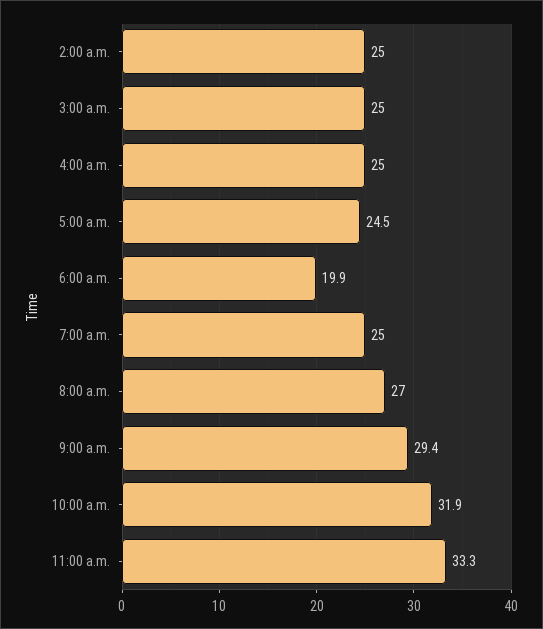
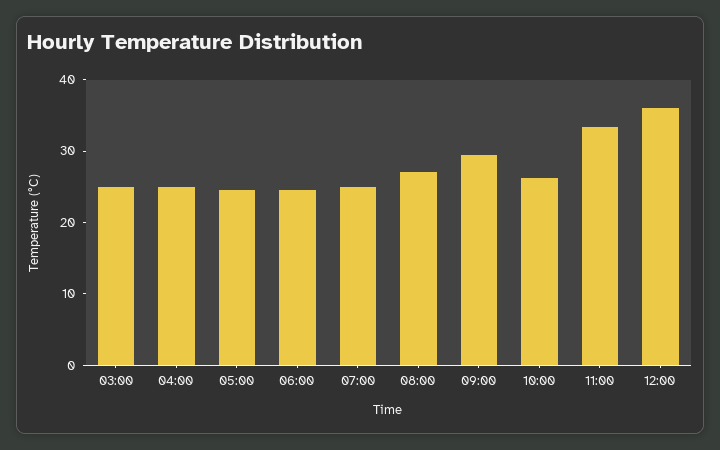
2:00 a.m.: 25 -> none
6:00 a.m.: 19.9 -> 24
10:00 a.m.: 31.9 -> 26
12:00: none -> 36

